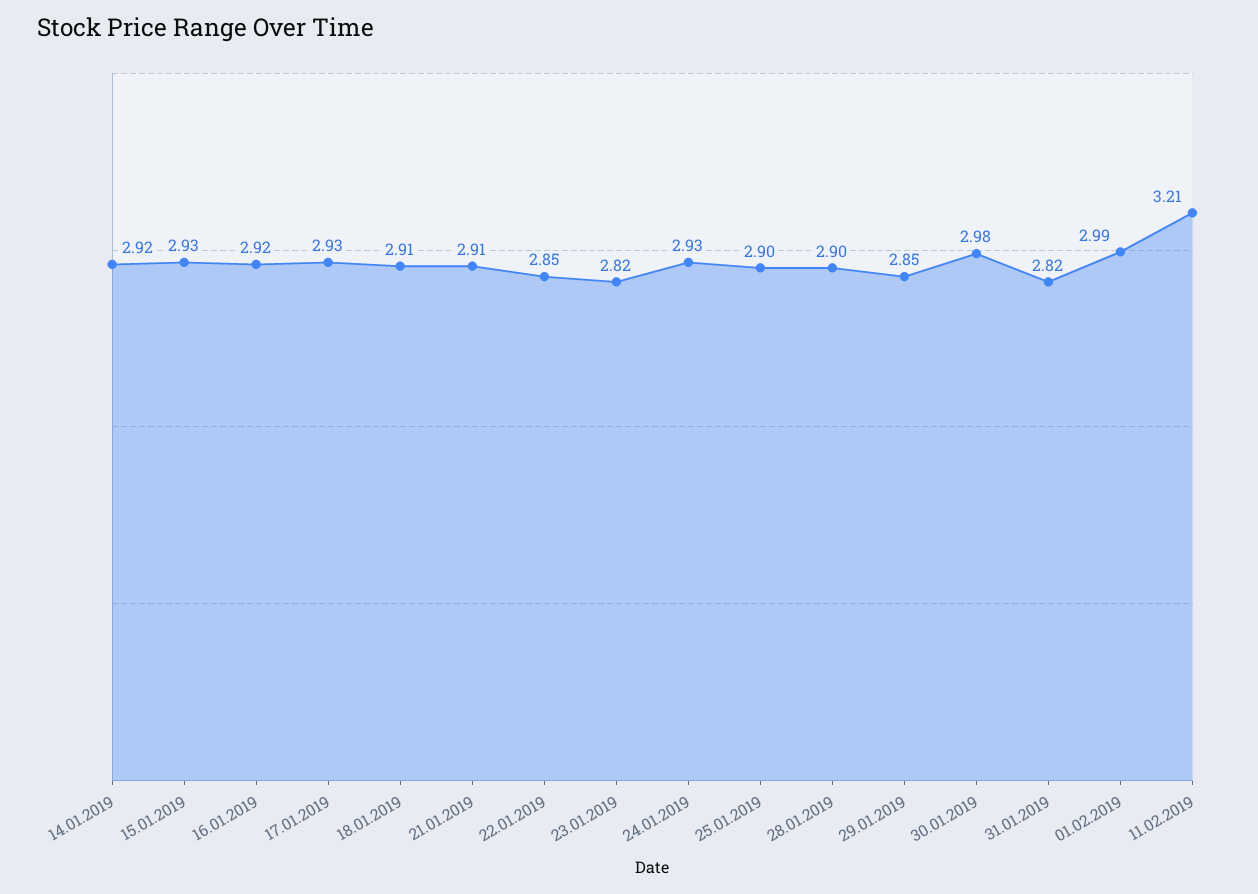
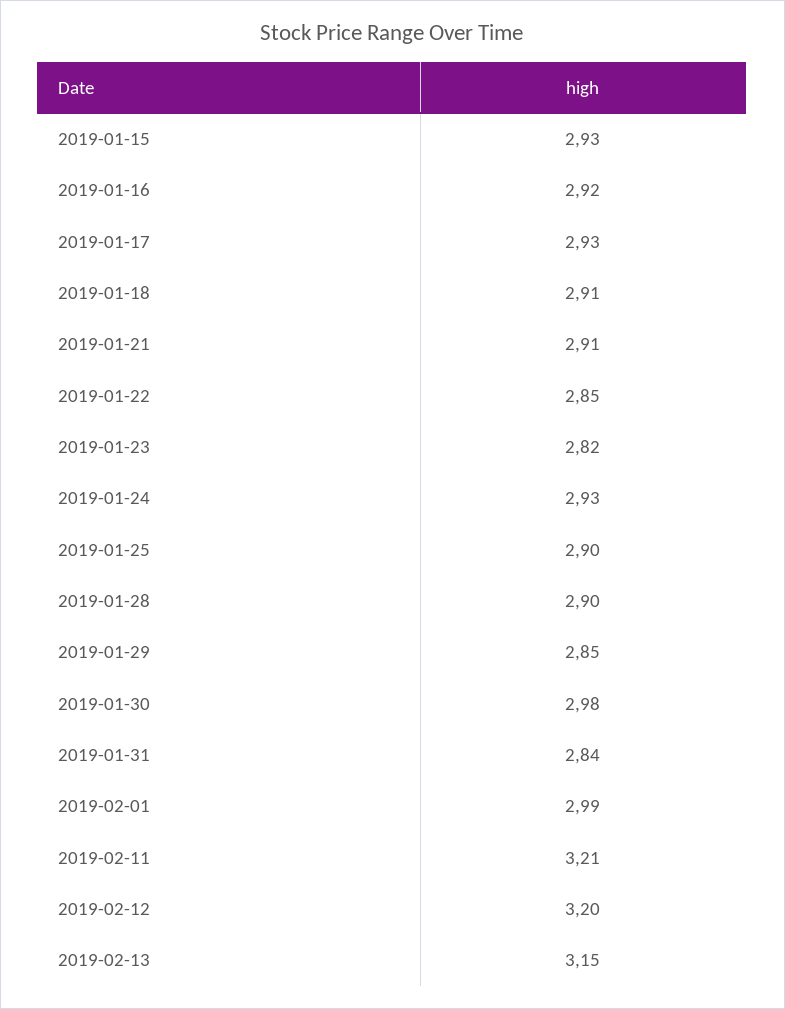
14.01.2019: 2.92 -> none
31.01.2019: 2.82 -> 2.84
2019-02-12: none -> 3.2
2019-02-13: none -> 3.15

